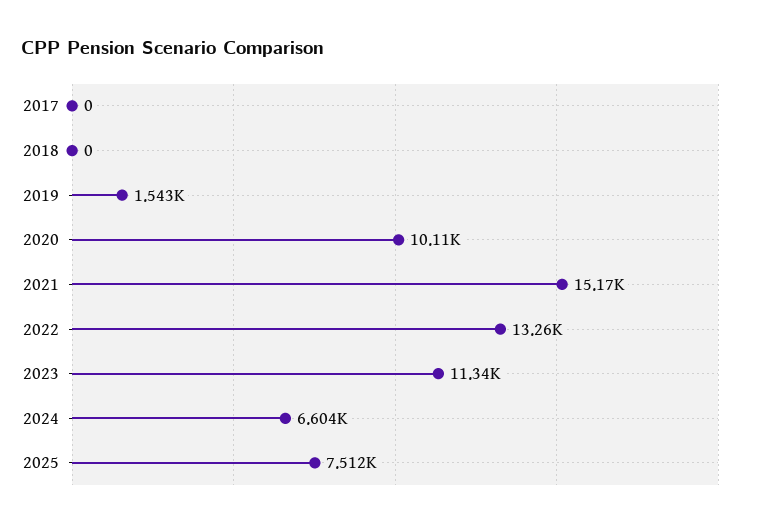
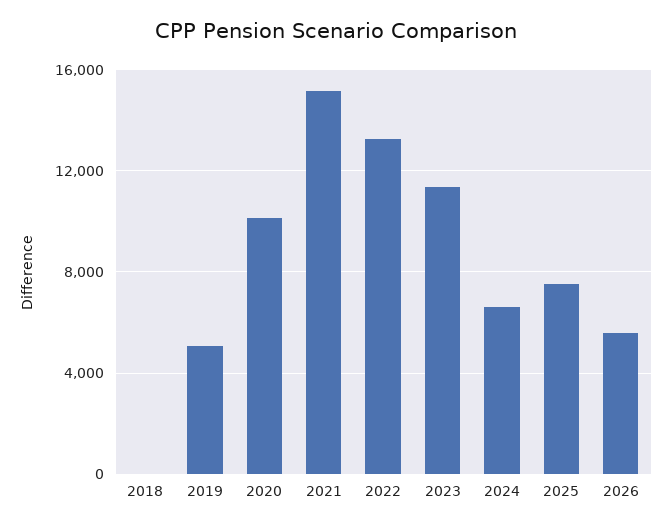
2017: 0 -> none
2019: 1543 -> 5000
2026: none -> 5500

